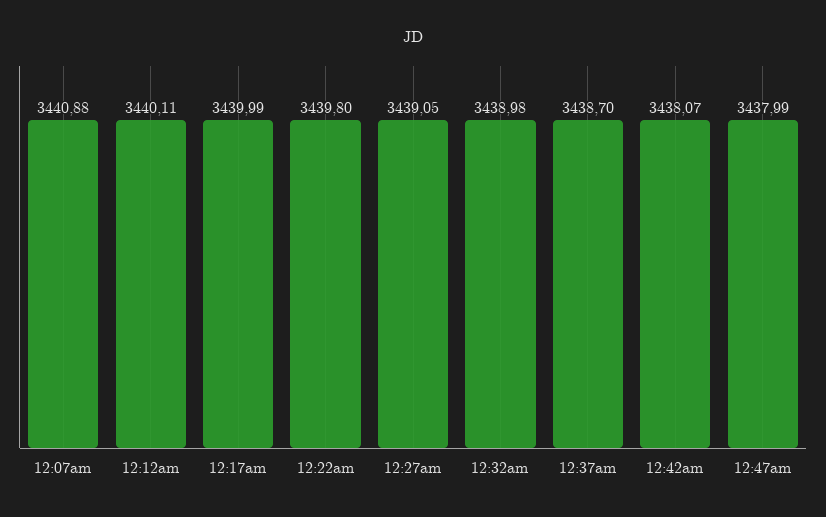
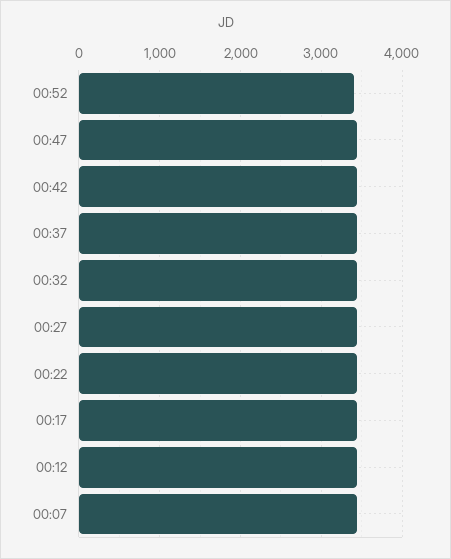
00:52: none -> 3400

